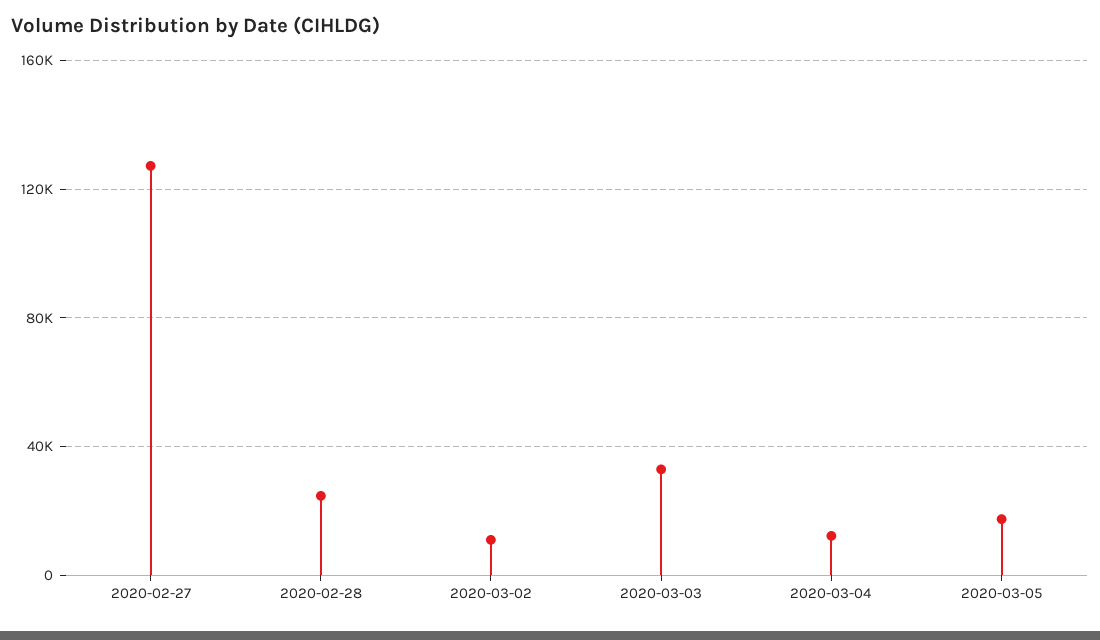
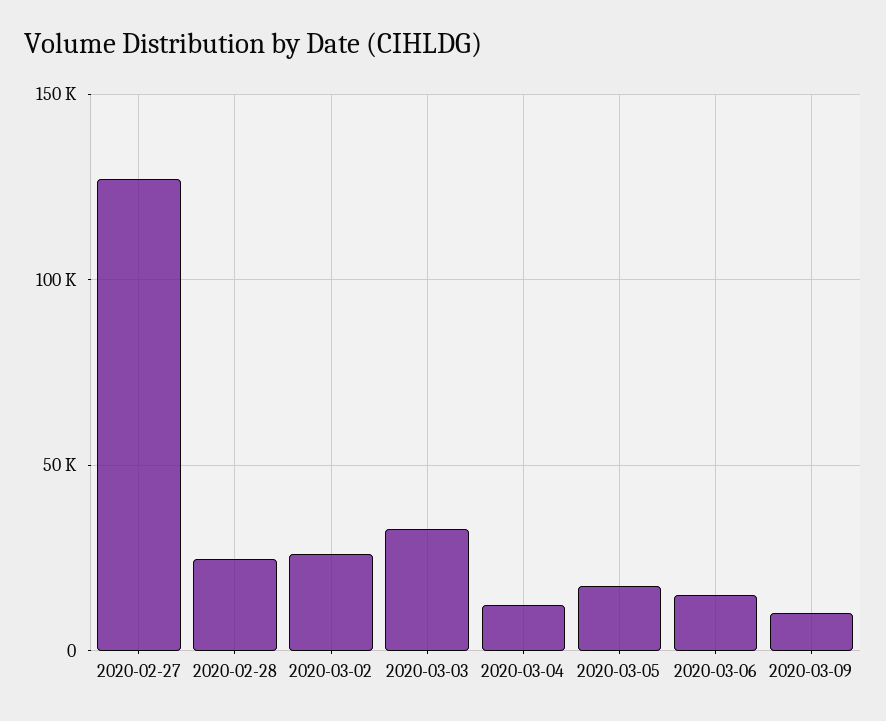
2020-03-02: 10000 -> 25000
2020-03-06: none -> 15000
2020-03-09: none -> 10000

